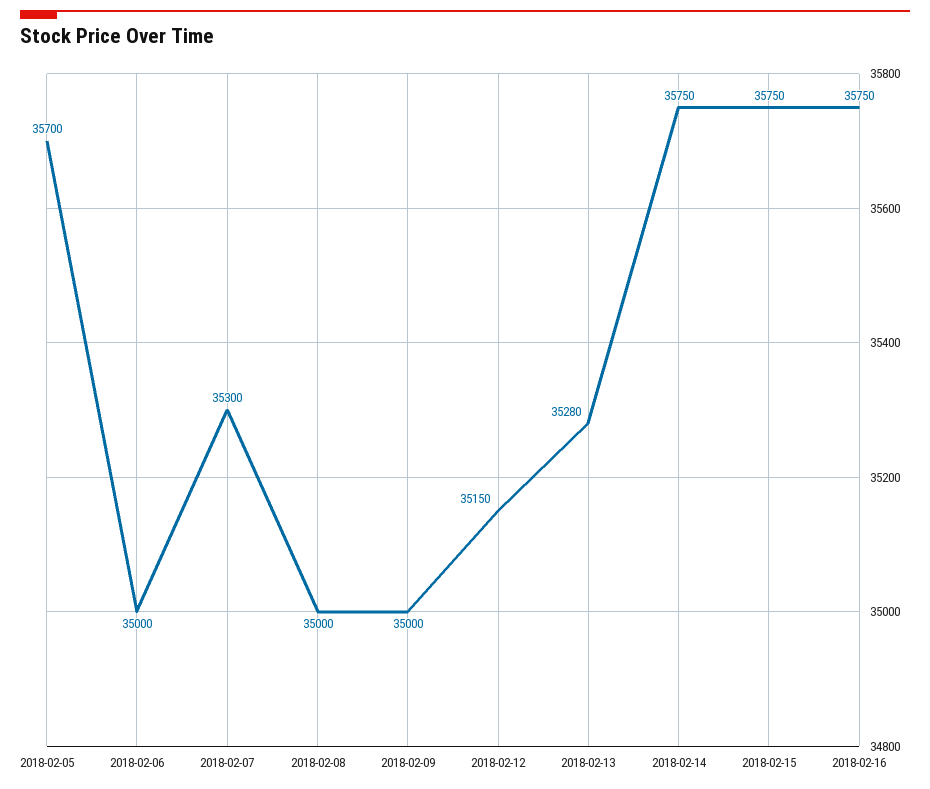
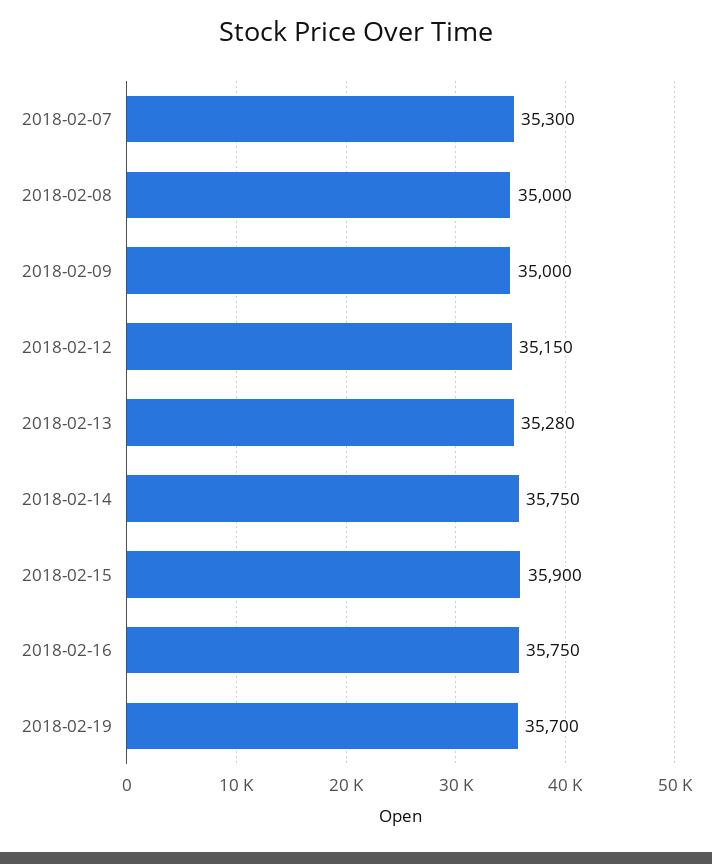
2018-02-05: 35700 -> none
2018-02-06: 35000 -> none
2018-02-15: 35750 -> 35900
2018-02-19: none -> 35700

